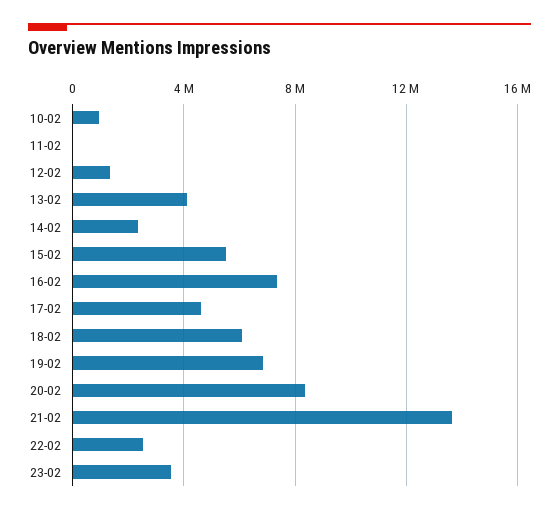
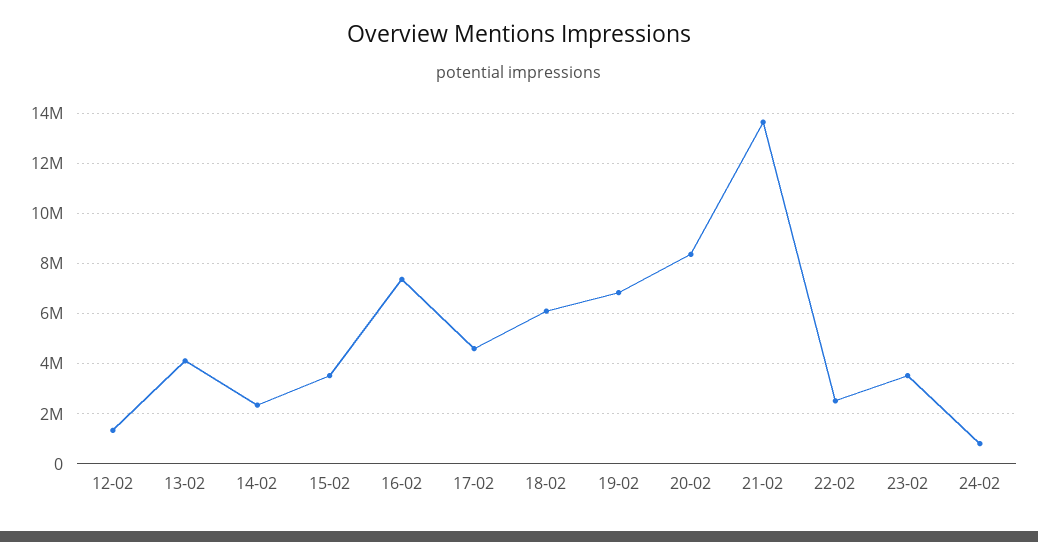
10-02: 1000000 -> none
11-02: 0 -> none
15-02: 5500000 -> 3500000
24-02: none -> 750000

